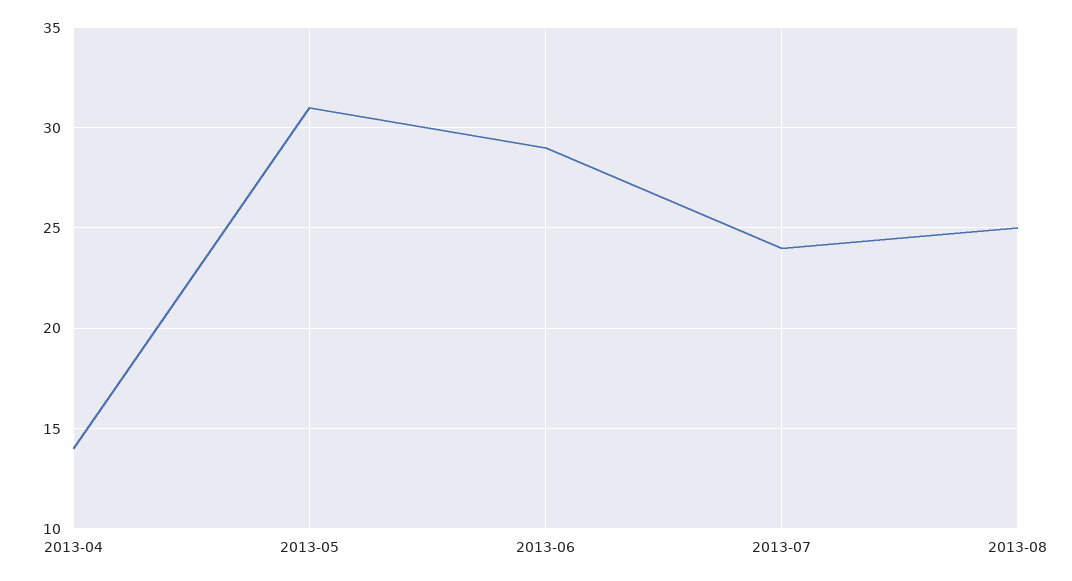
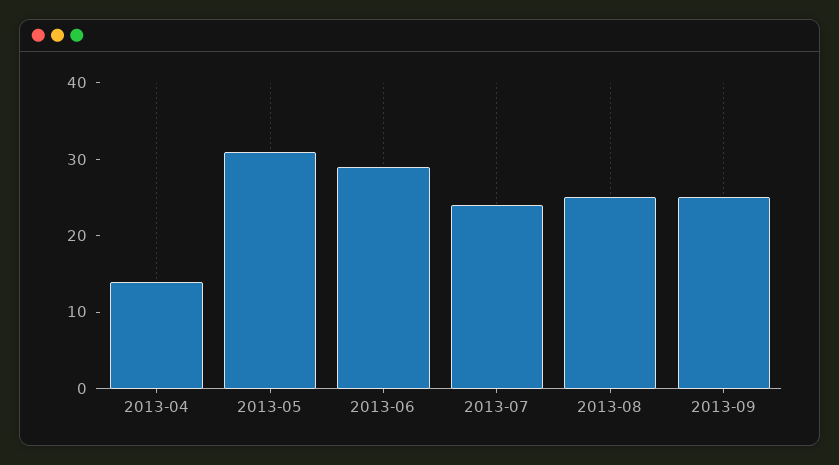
2013-09: none -> 25

